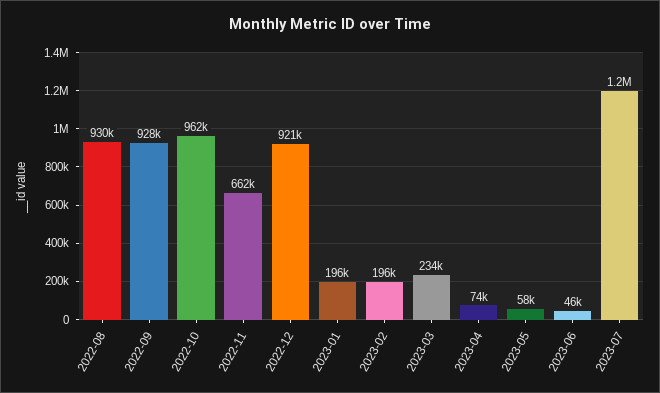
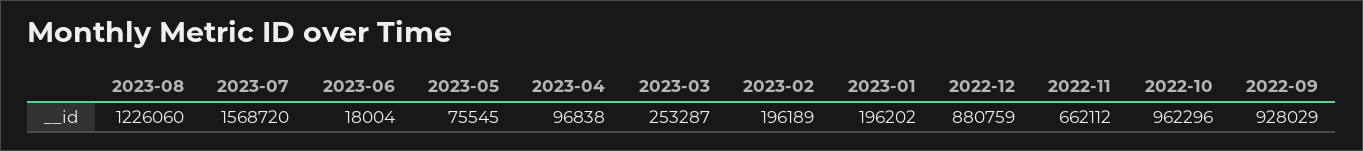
2022-08: 930000 -> none
2022-12: 921000 -> 880759
2023-03: 234000 -> 253287
2023-04: 74000 -> 96838
2023-05: 58000 -> 75545
2023-06: 46000 -> 18004
2023-07: 1200000 -> 1568720
2023-08: none -> 1226060

